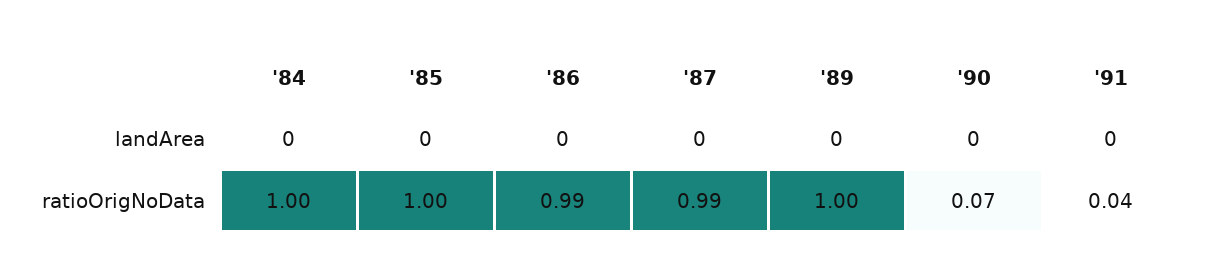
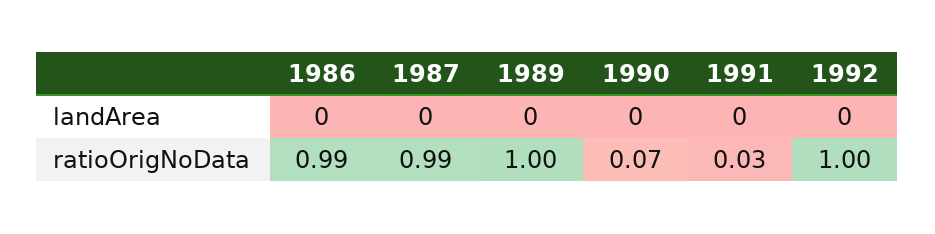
'84, landArea: 0 -> none
'85, landArea: 0 -> none
'84, ratioOrigNoData: 1 -> none
'85, ratioOrigNoData: 1 -> none
'91, ratioOrigNoData: 0.04 -> 0.03
1992, landArea: none -> 0
1992, ratioOrigNoData: none -> 1

